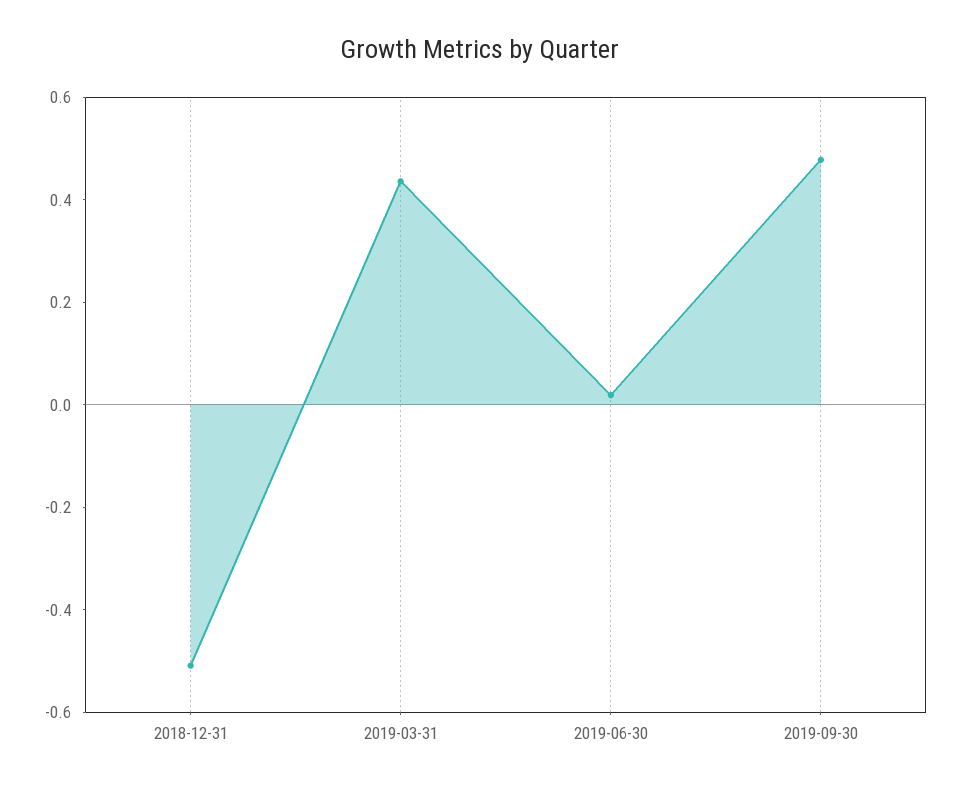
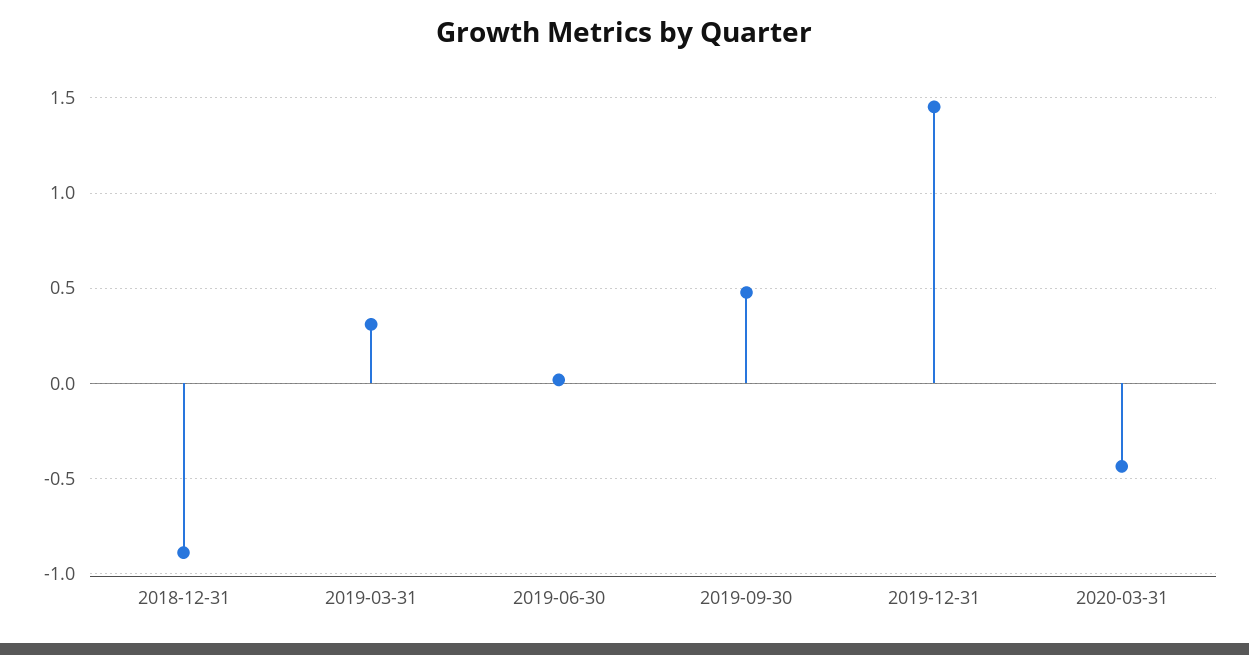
2018-12-31: -0.5 -> -0.9
2019-03-31: 0.45 -> 0.3
2019-12-31: none -> 1.45
2020-03-31: none -> -0.45

